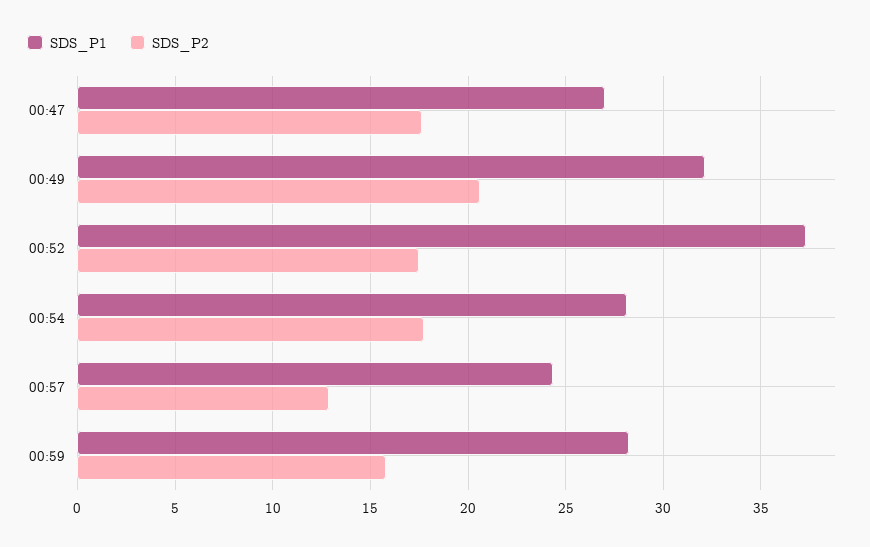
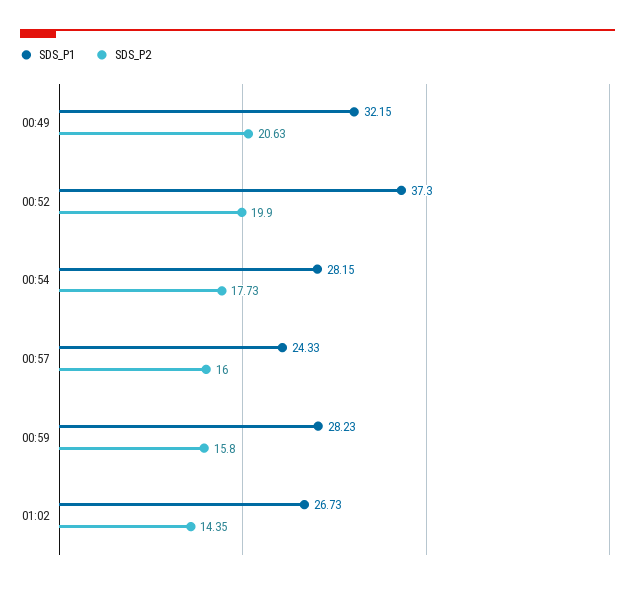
SDS_P1, 00:47: 27 -> none
SDS_P2, 00:47: 17.5 -> none
SDS_P2, 00:52: 17.5 -> 19.9
SDS_P2, 00:57: 13 -> 16
SDS_P1, 01:02: none -> 26.73
SDS_P2, 01:02: none -> 14.35

